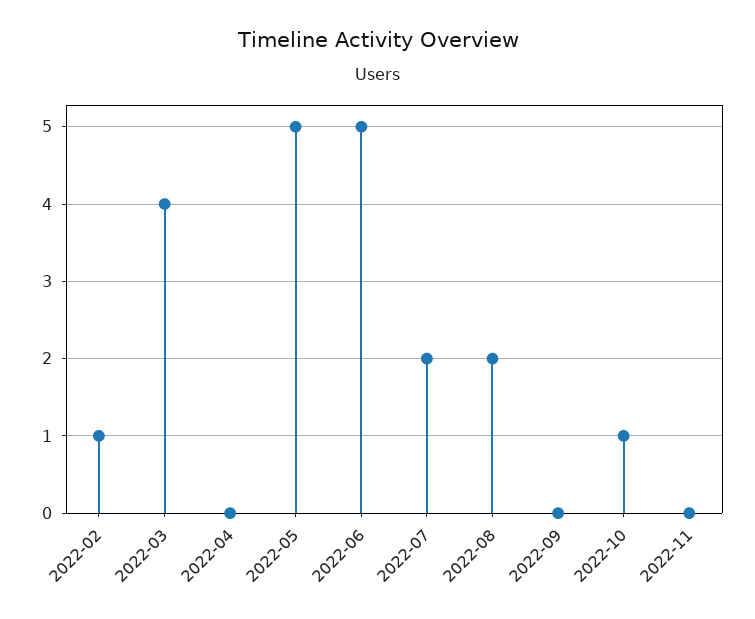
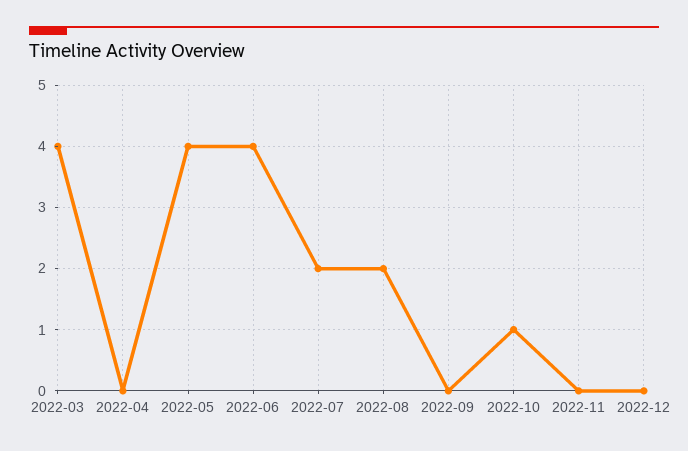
2022-02: 1 -> none
2022-05: 5 -> 4
2022-06: 5 -> 4
2022-12: none -> 0

